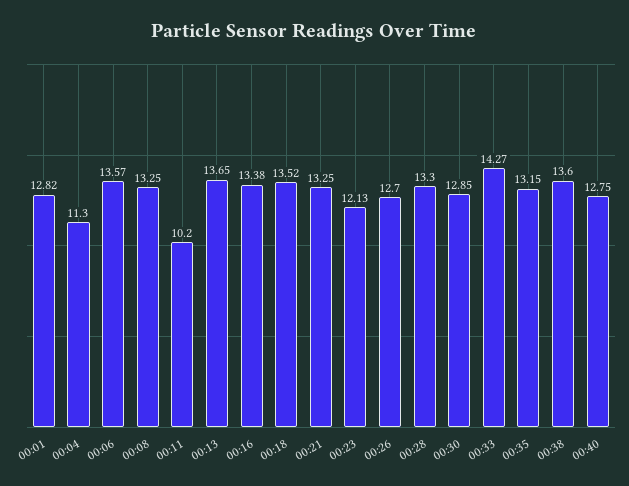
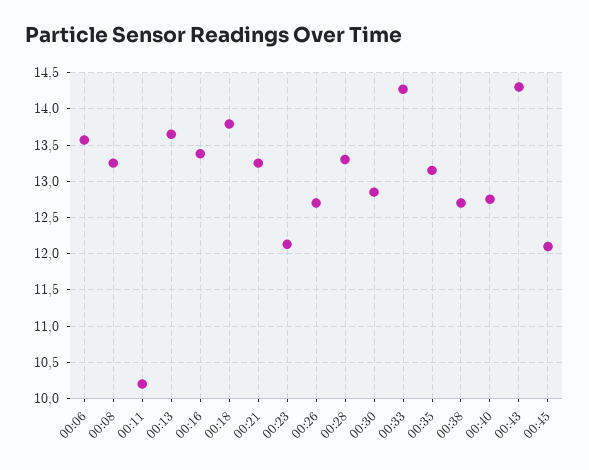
00:01: 12.82 -> none
00:04: 11.3 -> none
00:18: 13.52 -> 13.8
00:38: 13.6 -> 12.7
00:43: none -> 14.3
00:45: none -> 12.1

